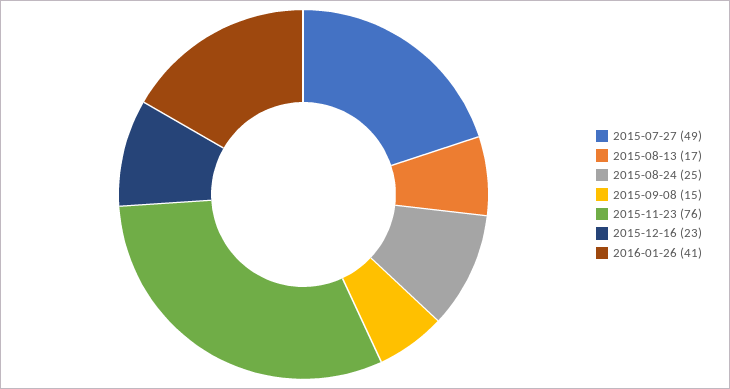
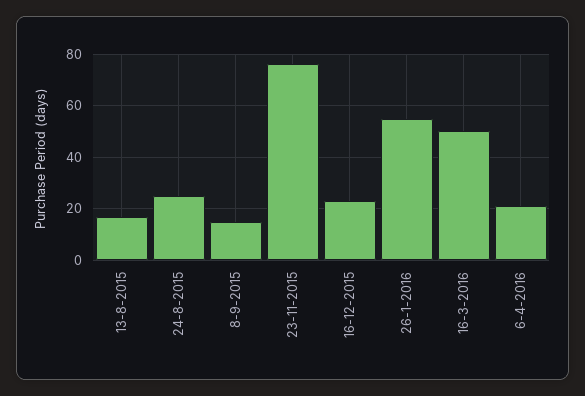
2015-07-27: 49 -> none
2016-01-26: 41 -> 55
16-3-2016: none -> 50
6-4-2016: none -> 20

